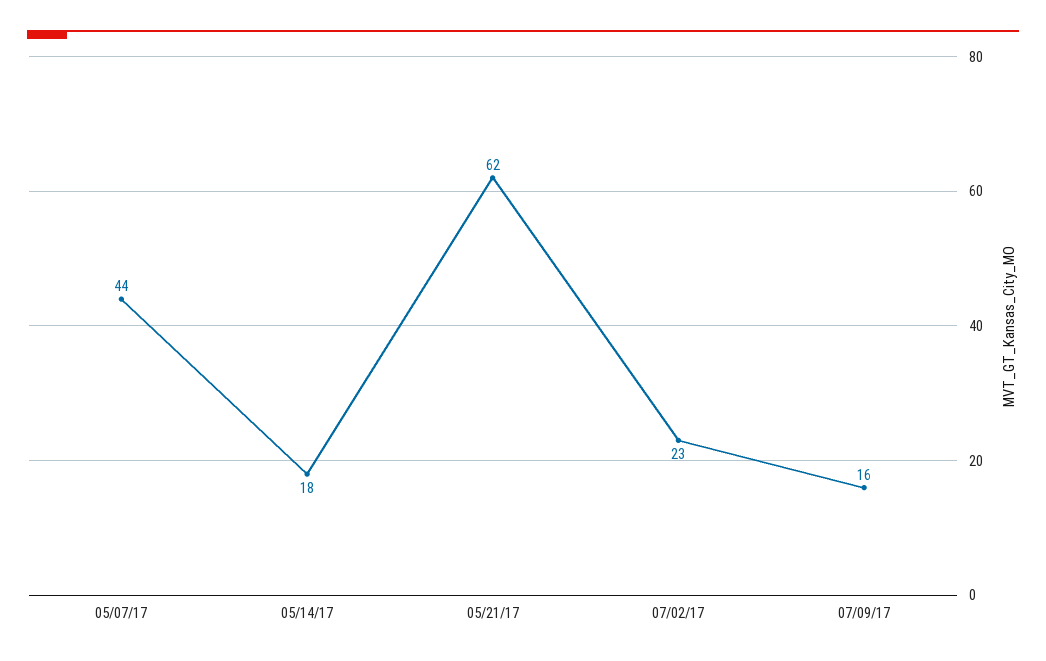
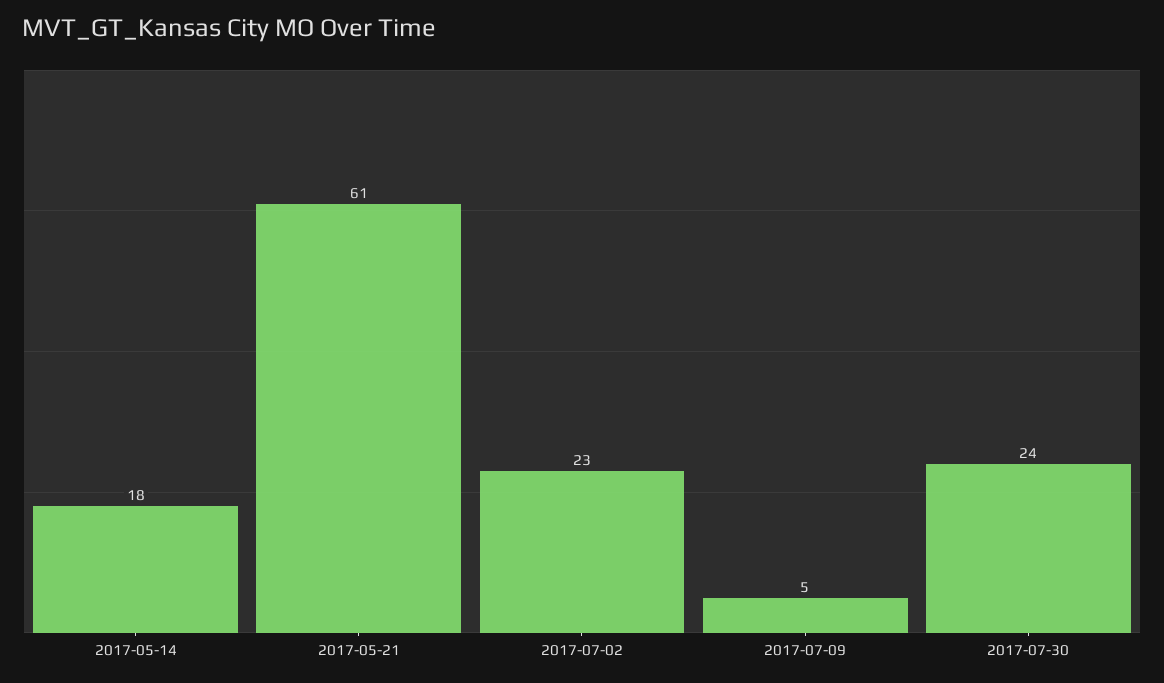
05/07/17: 44 -> none
05/21/17: 62 -> 61
07/09/17: 16 -> 5
2017-07-30: none -> 24

